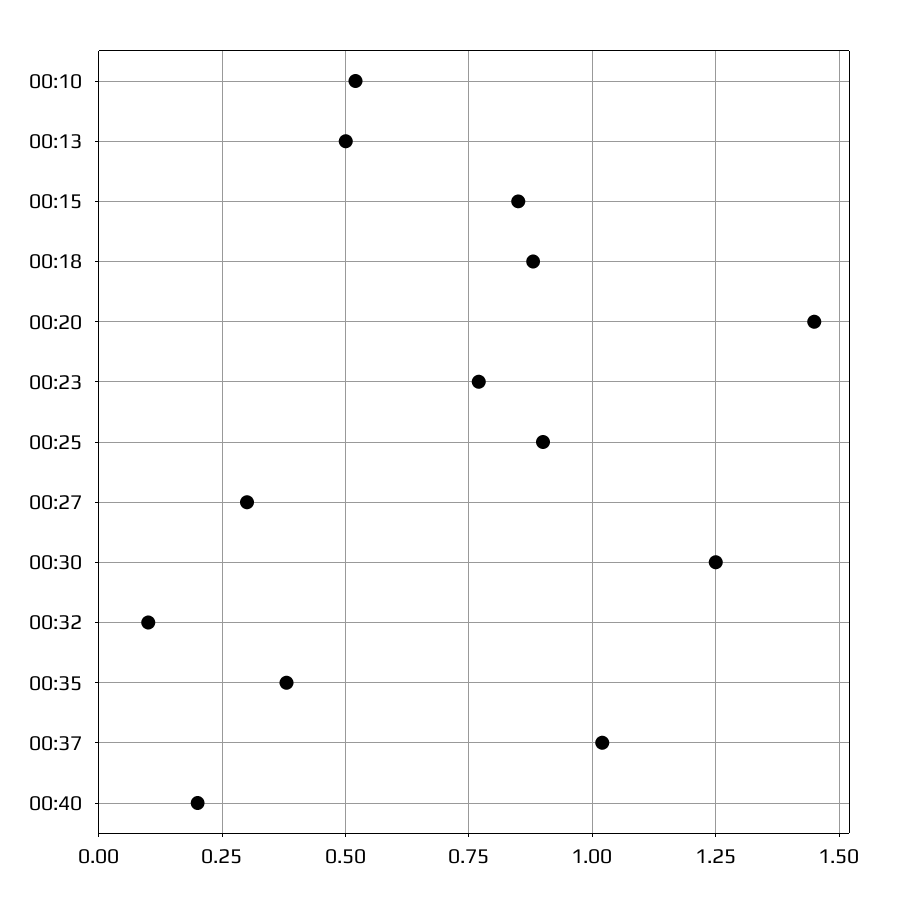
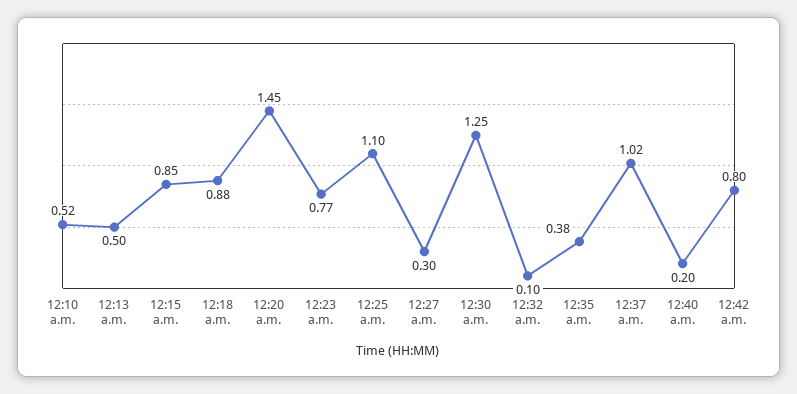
00:25: 0.9 -> 1.1
12:42 a.m.: none -> 0.8

